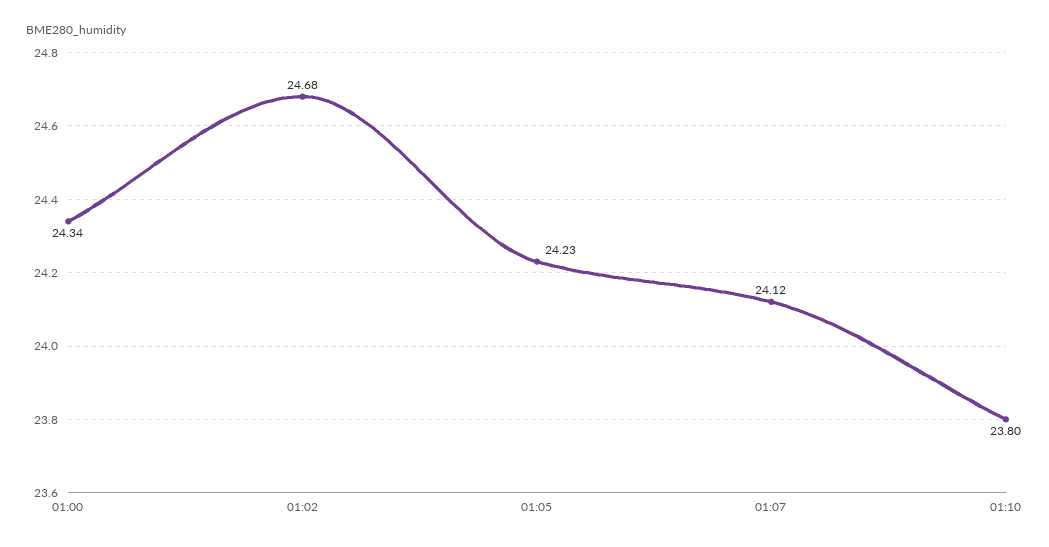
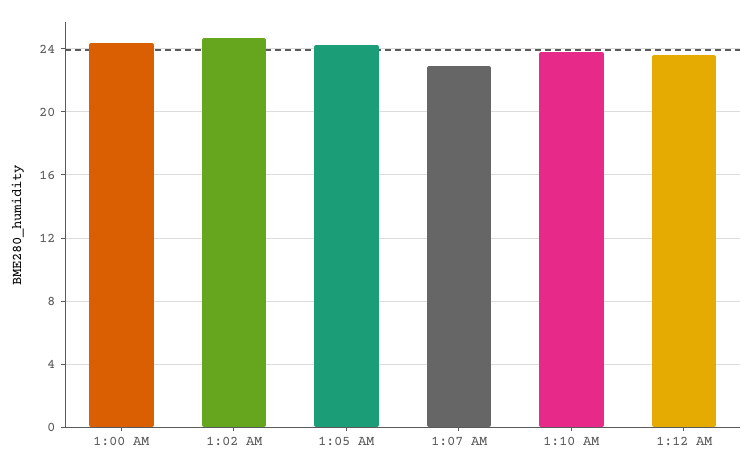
01:07: 24.12 -> 23
1:12 AM: none -> 23.5

